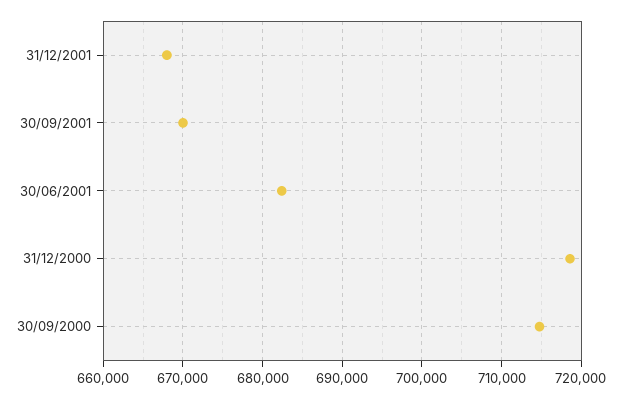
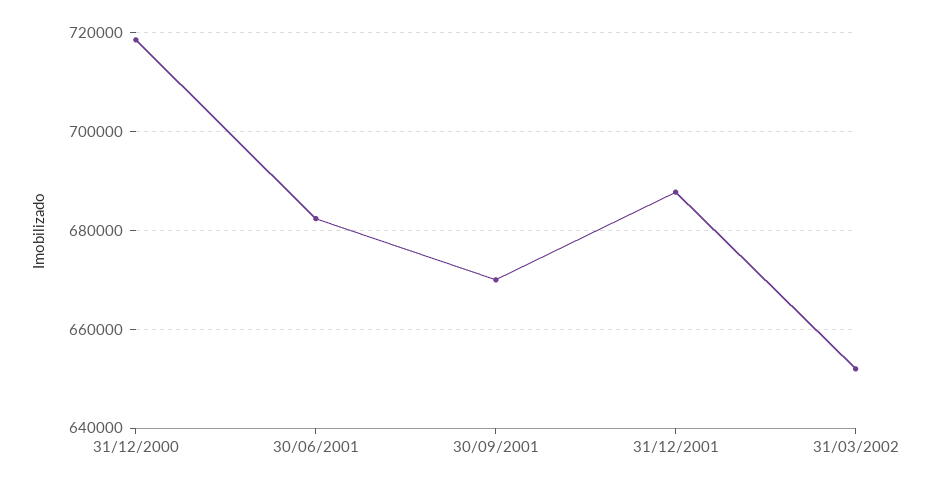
31/12/2001: 668000 -> 688000
30/09/2000: 715000 -> none
31/03/2002: none -> 652000

